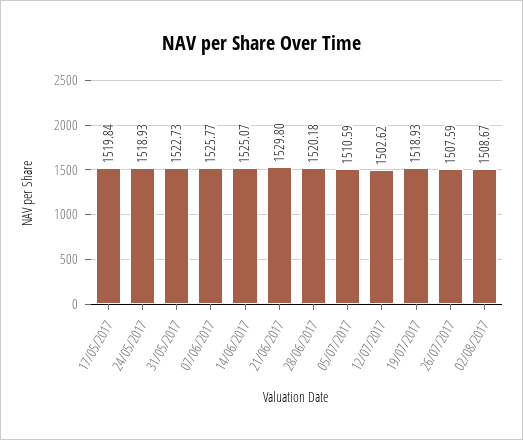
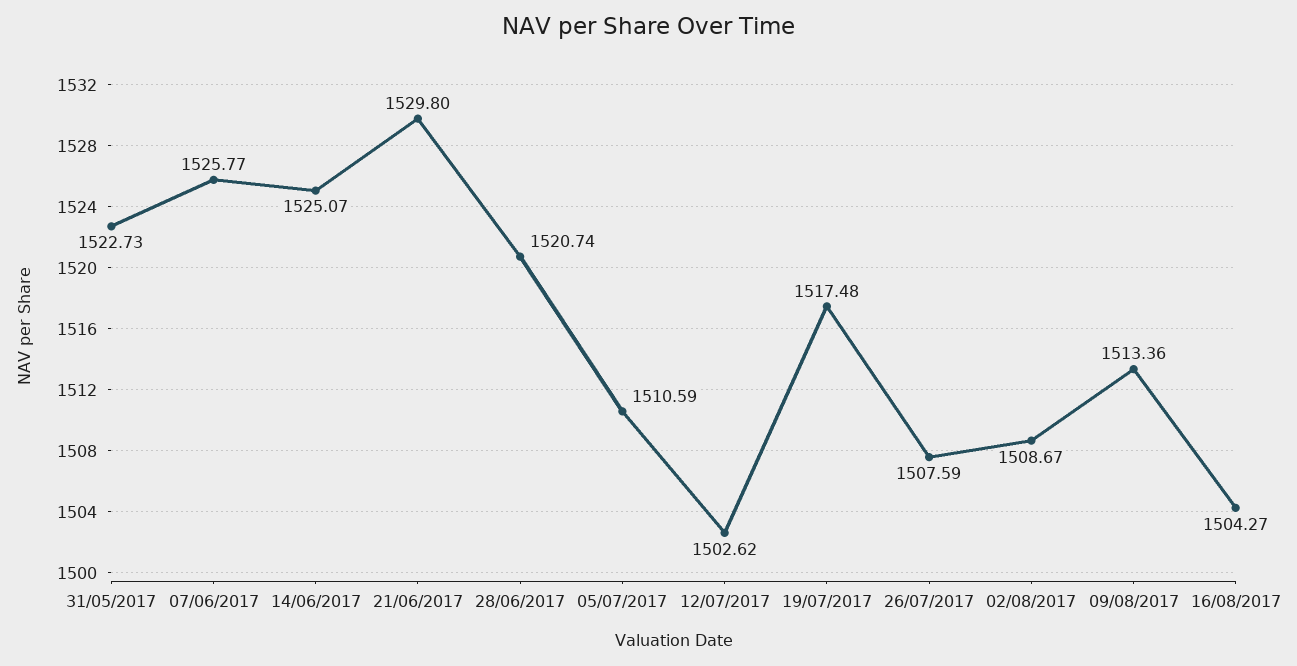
17/05/2017: 1519.84 -> none
24/05/2017: 1518.93 -> none
28/06/2017: 1520.18 -> 1520.74
19/07/2017: 1518.93 -> 1517.48
09/08/2017: none -> 1513.36
16/08/2017: none -> 1504.27

